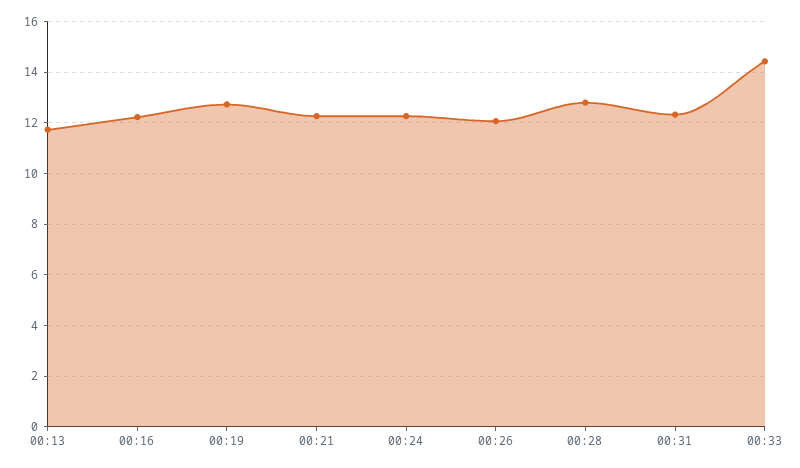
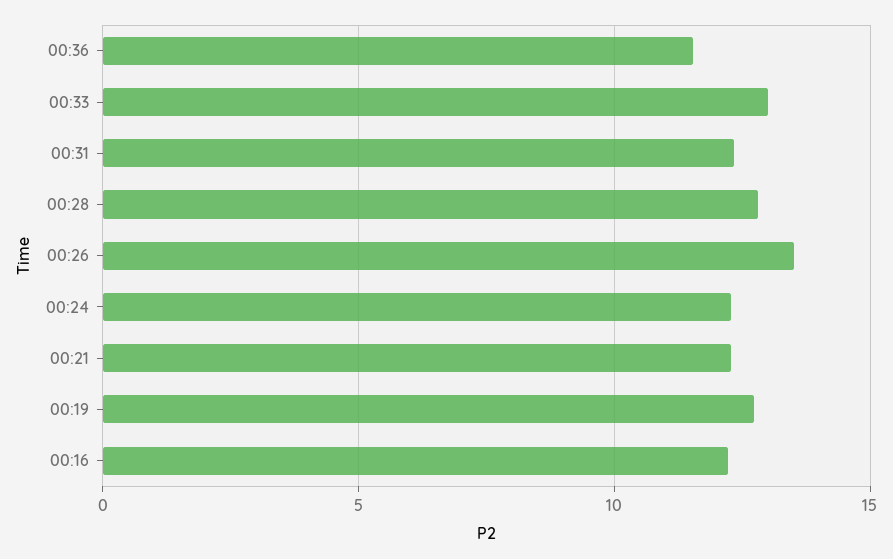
00:13: 11.75 -> none
00:26: 12 -> 13.5
00:33: 14.5 -> 13
00:36: none -> 11.5

